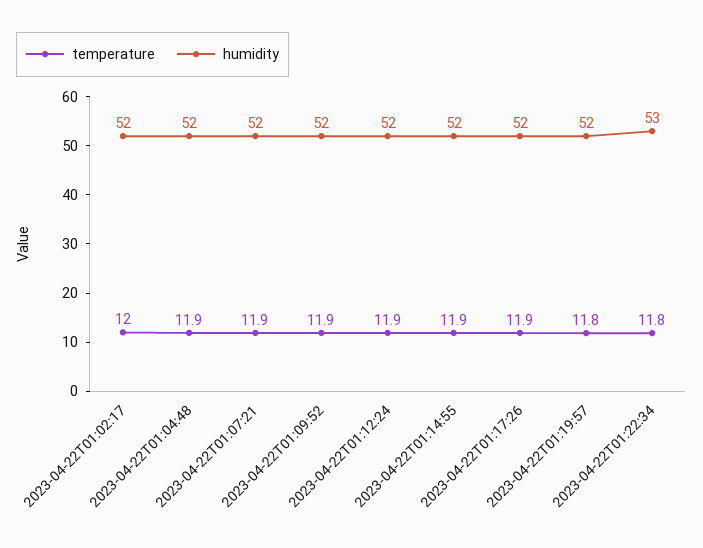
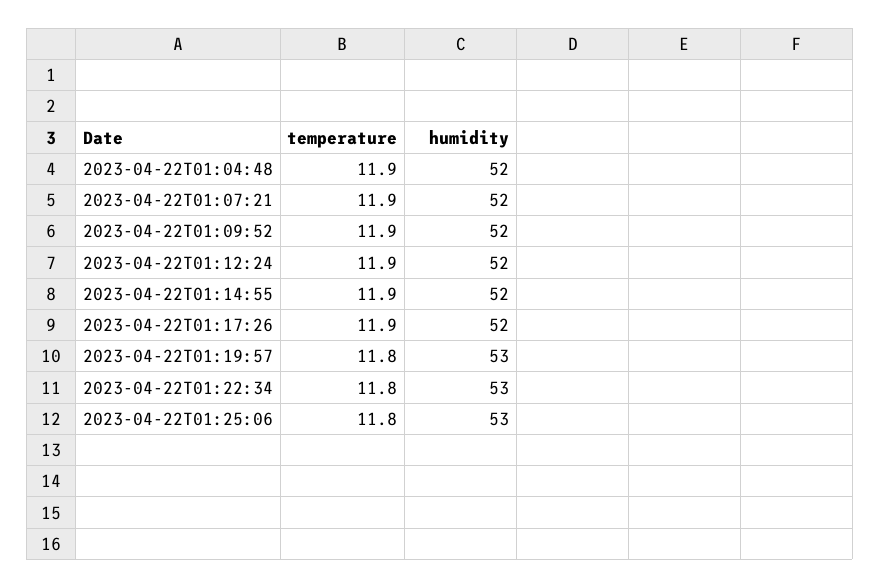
temperature, 2023-04-22T01:02:17: 12 -> none
humidity, 2023-04-22T01:02:17: 52 -> none
humidity, 2023-04-22T01:19:57: 52 -> 53
temperature, 2023-04-22T01:25:06: none -> 11.8
humidity, 2023-04-22T01:25:06: none -> 53

